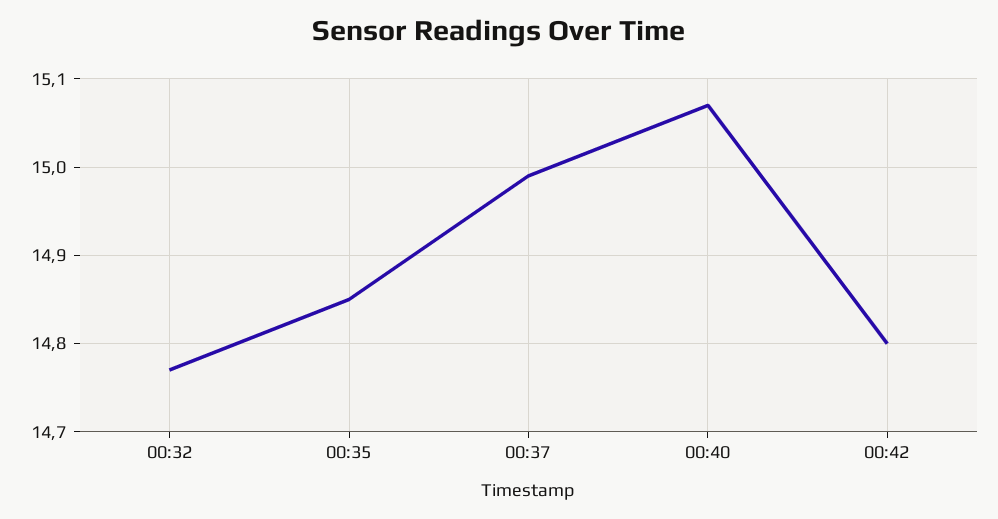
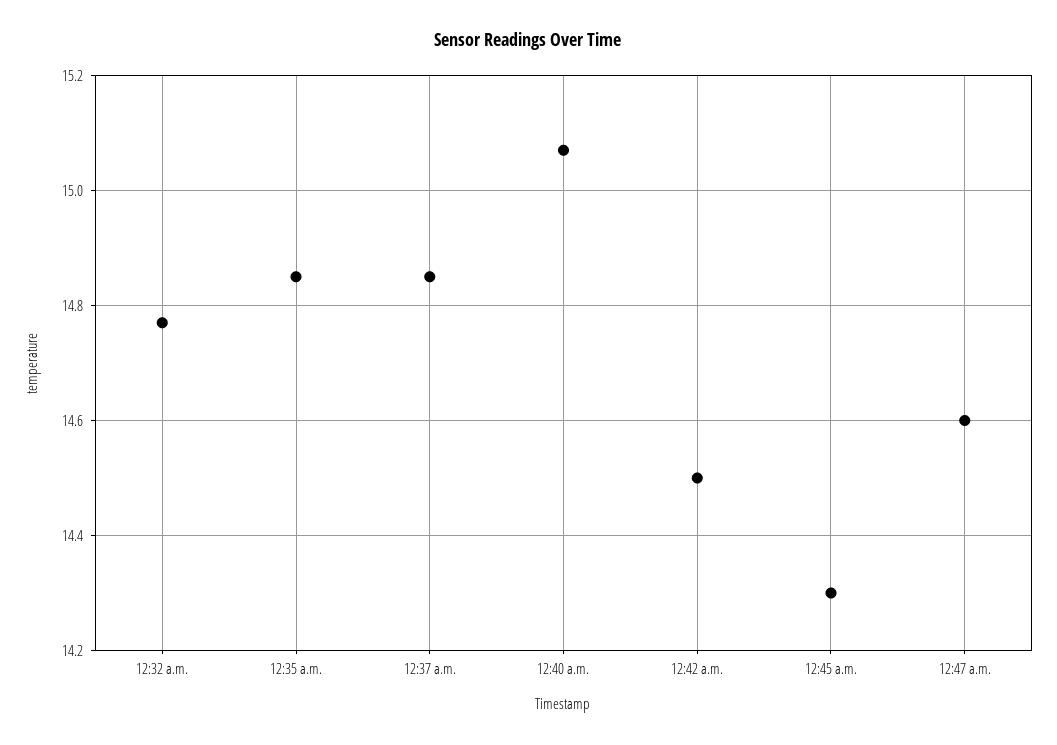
00:37: 14.99 -> 14.85
00:42: 14.8 -> 14.5
12:45 a.m.: none -> 14.3
12:47 a.m.: none -> 14.6

